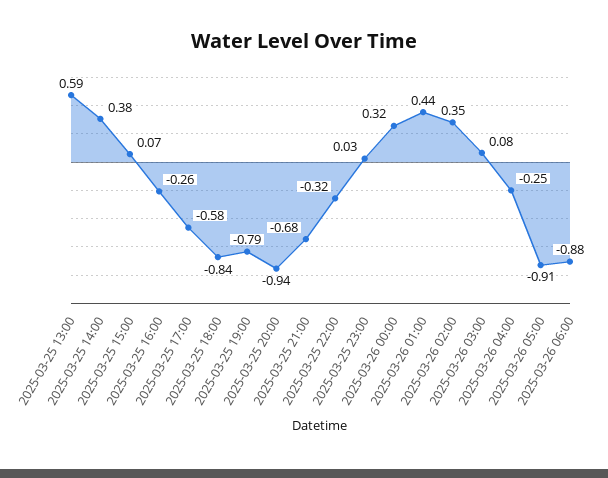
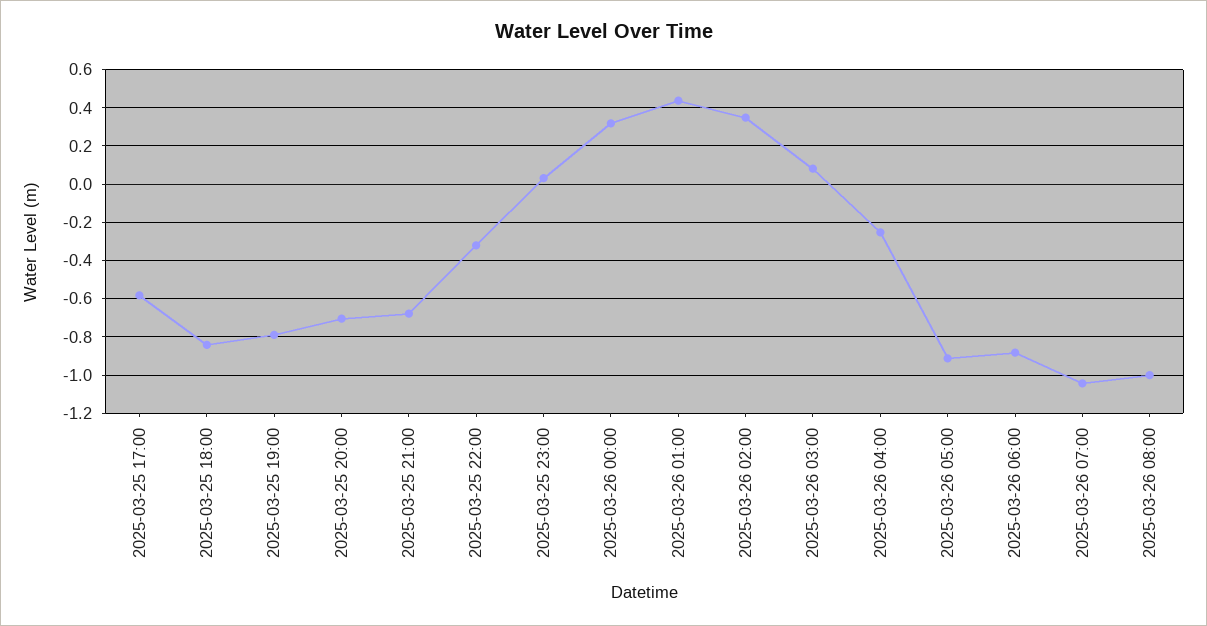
2025-03-25 13:00: 0.59 -> none
2025-03-25 14:00: 0.38 -> none
2025-03-25 15:00: 0.07 -> none
2025-03-25 16:00: -0.26 -> none
2025-03-25 20:00: -0.94 -> -0.7
2025-03-26 07:00: none -> -1.05
2025-03-26 08:00: none -> -1

